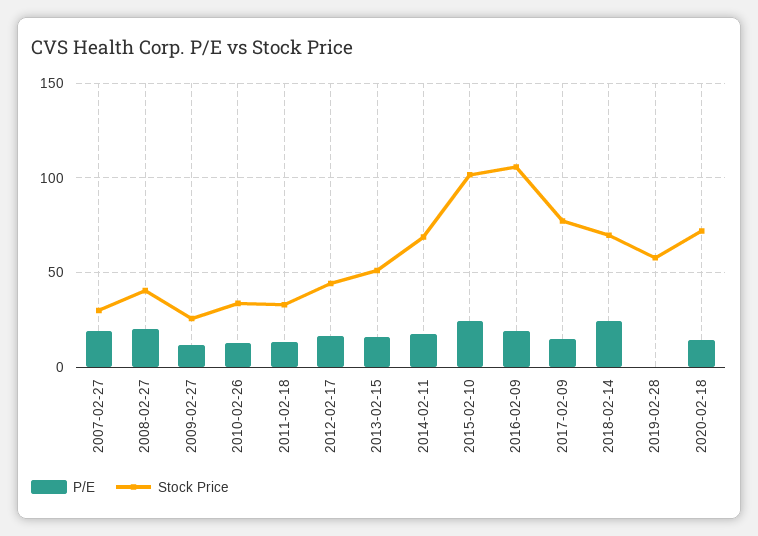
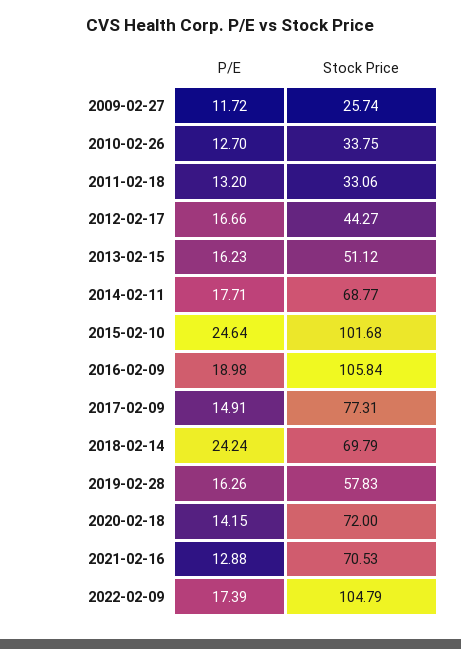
P/E, 2007-02-27: 20 -> none
Stock Price, 2007-02-27: 30 -> none
P/E, 2008-02-27: 20 -> none
Stock Price, 2008-02-27: 40 -> none
P/E, 2019-02-28: 0 -> 16.26
P/E, 2021-02-16: none -> 12.88
Stock Price, 2021-02-16: none -> 70.53
P/E, 2022-02-09: none -> 17.39
Stock Price, 2022-02-09: none -> 104.79

